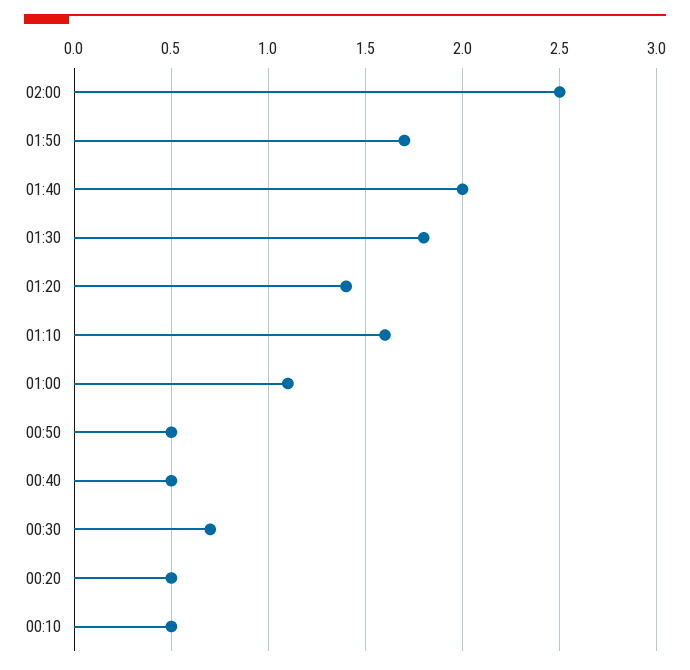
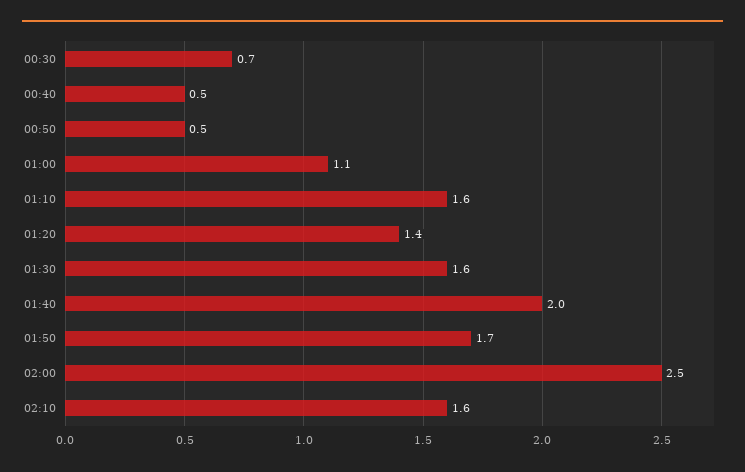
01:30: 1.8 -> 1.6
00:20: 0.5 -> none
00:10: 0.5 -> none
02:10: none -> 1.6

